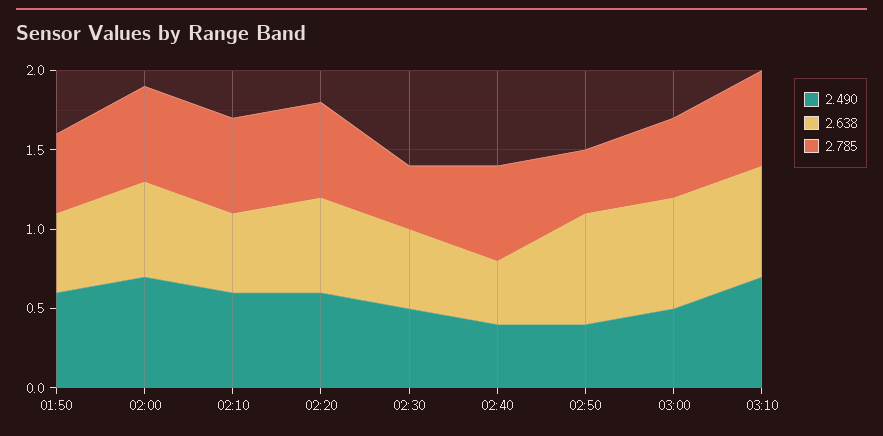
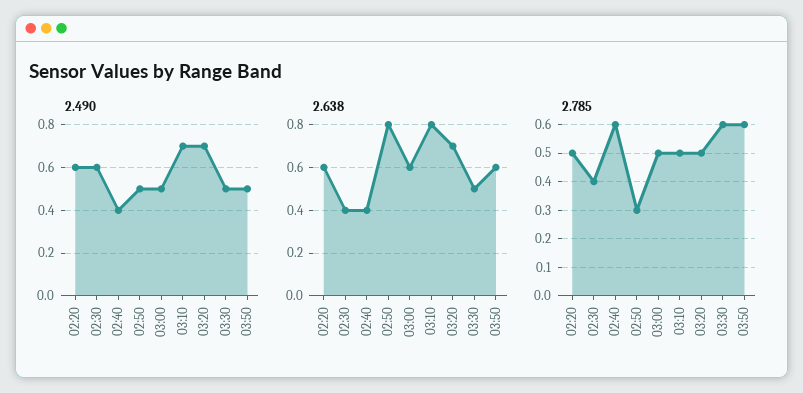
2.490, 01:50: 0.6 -> none
2.638, 01:50: 0.5 -> none
2.785, 01:50: 0.5 -> none
2.490, 02:00: 0.7 -> none
2.638, 02:00: 0.6 -> none
2.785, 02:00: 0.6 -> none
2.490, 02:10: 0.6 -> none
2.638, 02:10: 0.5 -> none
2.785, 02:10: 0.6 -> none
2.785, 02:20: 0.6 -> 0.5
2.490, 02:30: 0.5 -> 0.6
2.638, 02:30: 0.5 -> 0.4
2.490, 02:50: 0.4 -> 0.5
2.638, 02:50: 0.7 -> 0.8
2.785, 02:50: 0.4 -> 0.3
2.638, 03:00: 0.7 -> 0.6
2.638, 03:10: 0.7 -> 0.8
2.785, 03:10: 0.6 -> 0.5
2.490, 03:20: none -> 0.7
2.490, 03:30: none -> 0.5
2.490, 03:50: none -> 0.5
2.638, 03:20: none -> 0.7
2.638, 03:30: none -> 0.5
2.638, 03:50: none -> 0.6
2.785, 03:20: none -> 0.5
2.785, 03:30: none -> 0.6
2.785, 03:50: none -> 0.6

